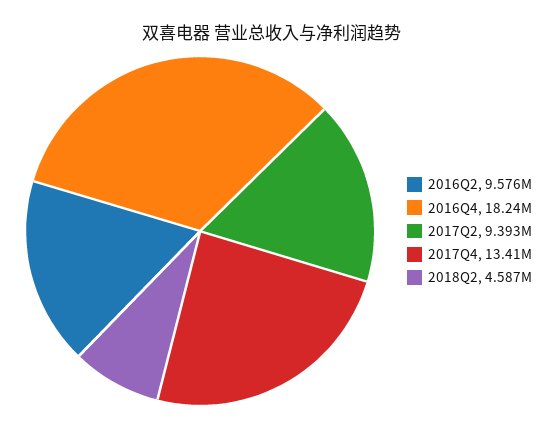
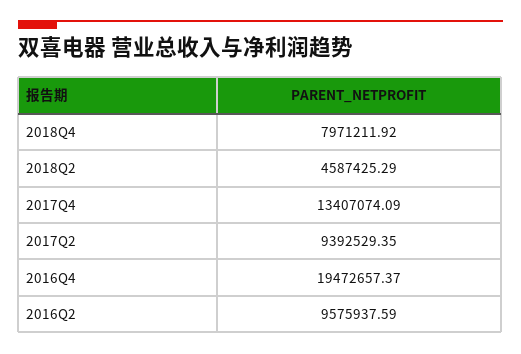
2016Q4: 18240000 -> 19472657.37
2018Q4: none -> 7971211.92

